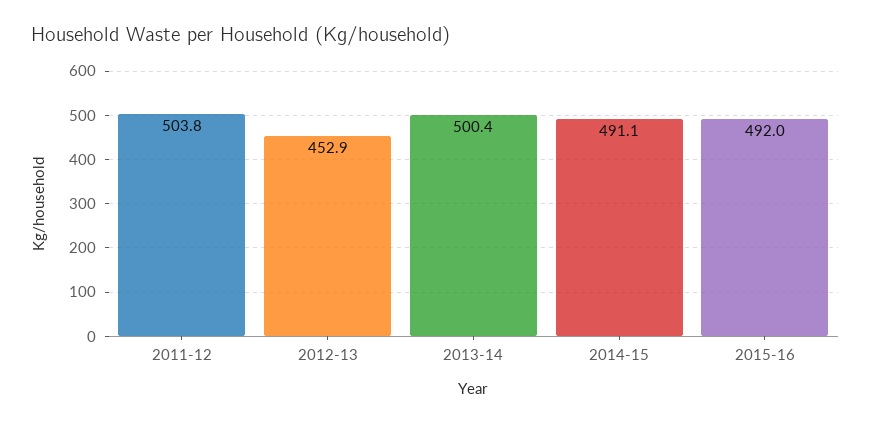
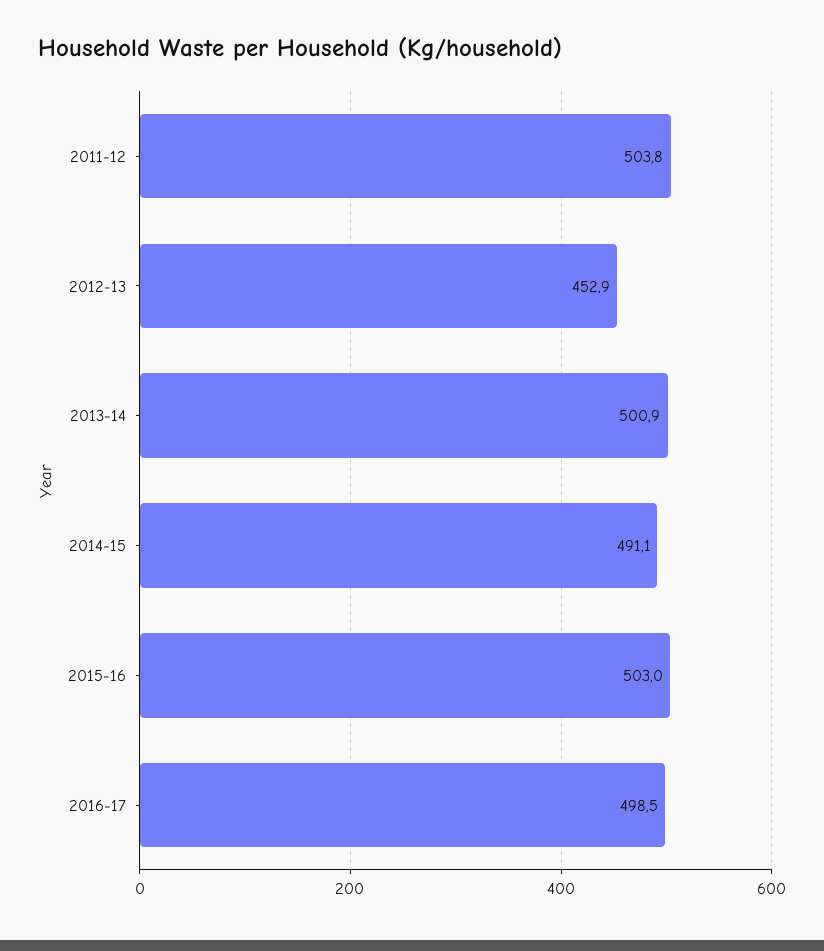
2013-14: 500.4 -> 500.9
2015-16: 492 -> 503
2016-17: none -> 498.5

